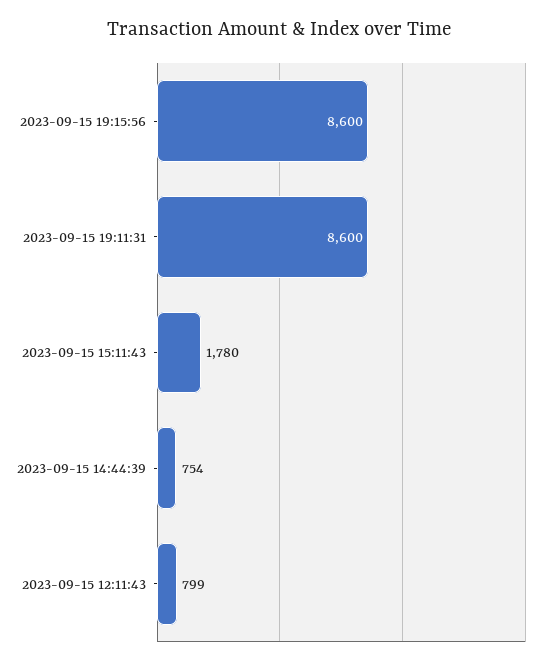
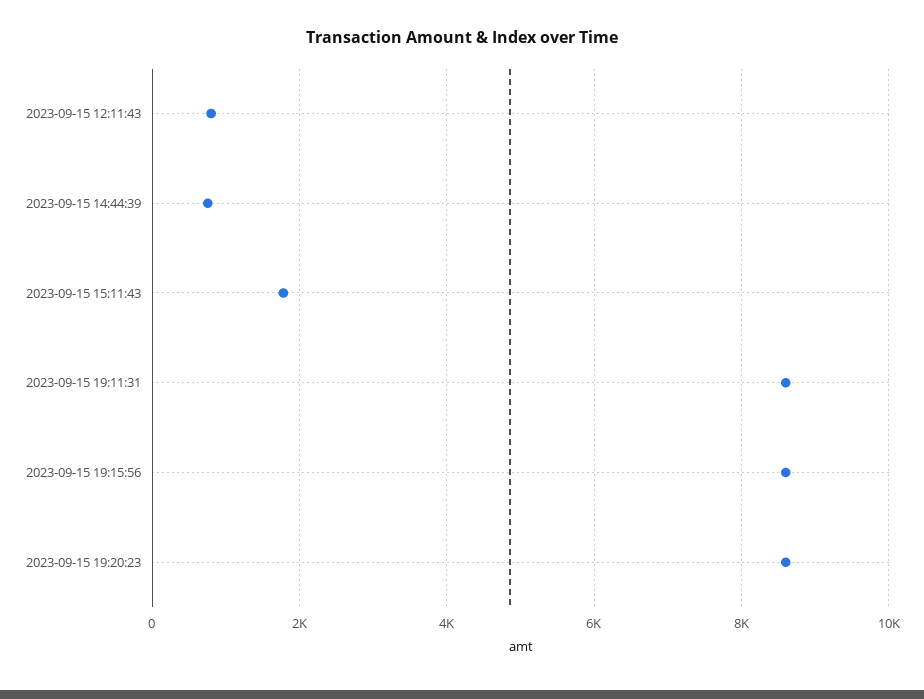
2023-09-15 19:20:23: none -> 8600

